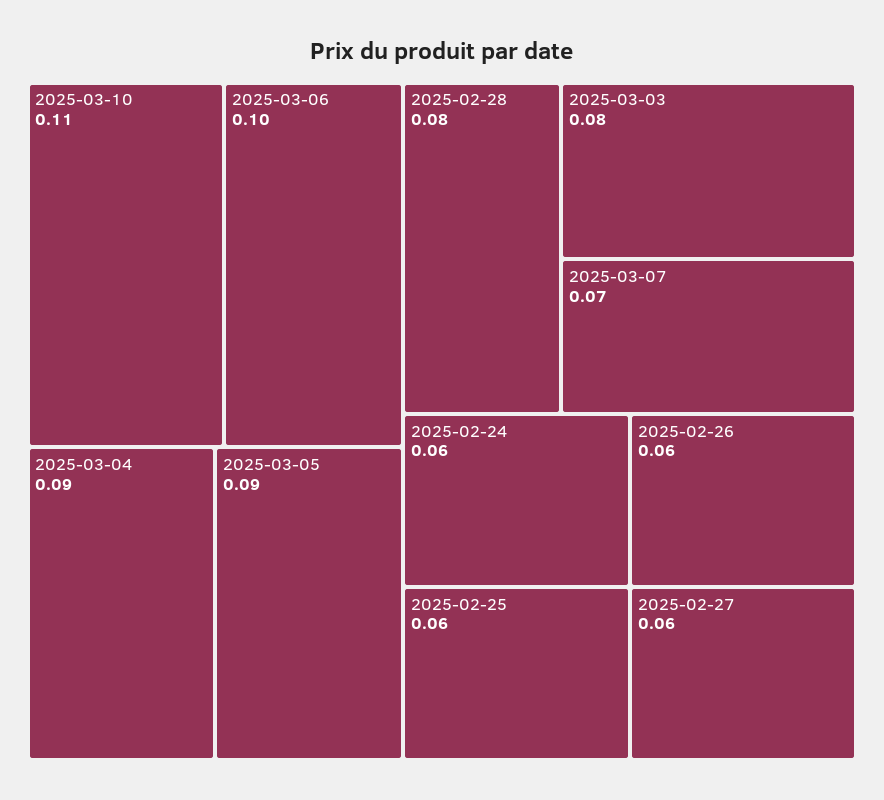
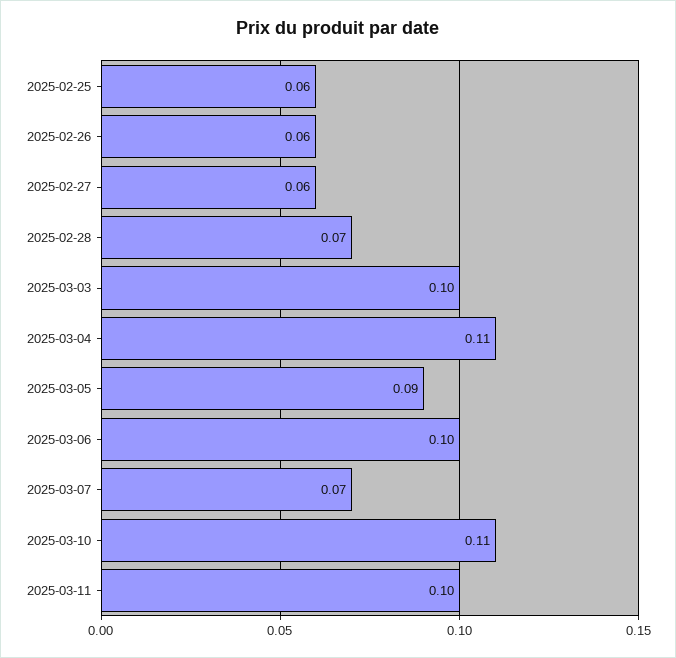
2025-03-04: 0.09 -> 0.11
2025-02-28: 0.08 -> 0.07
2025-03-03: 0.08 -> 0.1
2025-02-24: 0.06 -> none
2025-03-11: none -> 0.1

